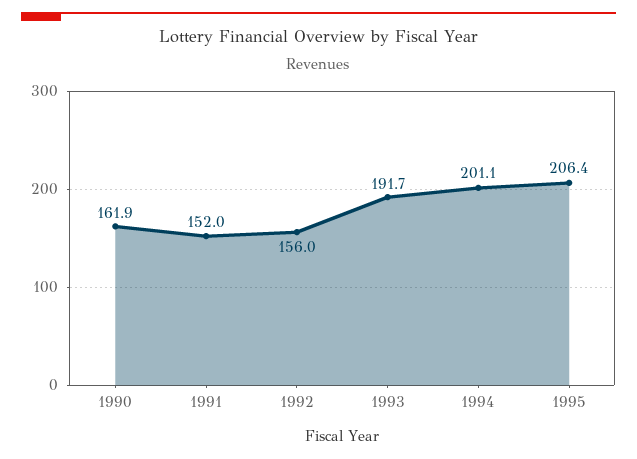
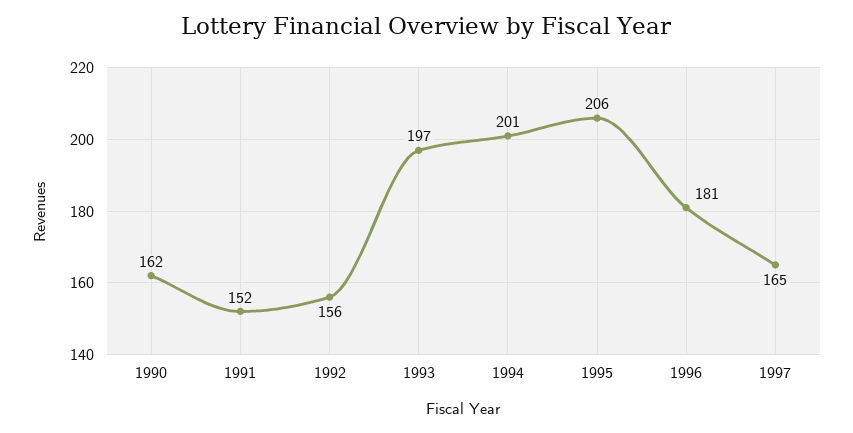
1993: 191.7 -> 197
1996: none -> 181
1997: none -> 165

